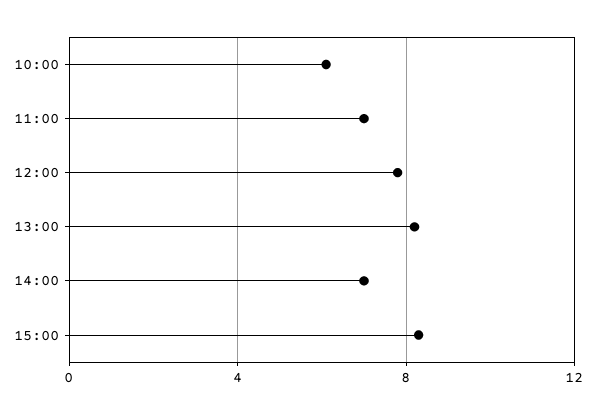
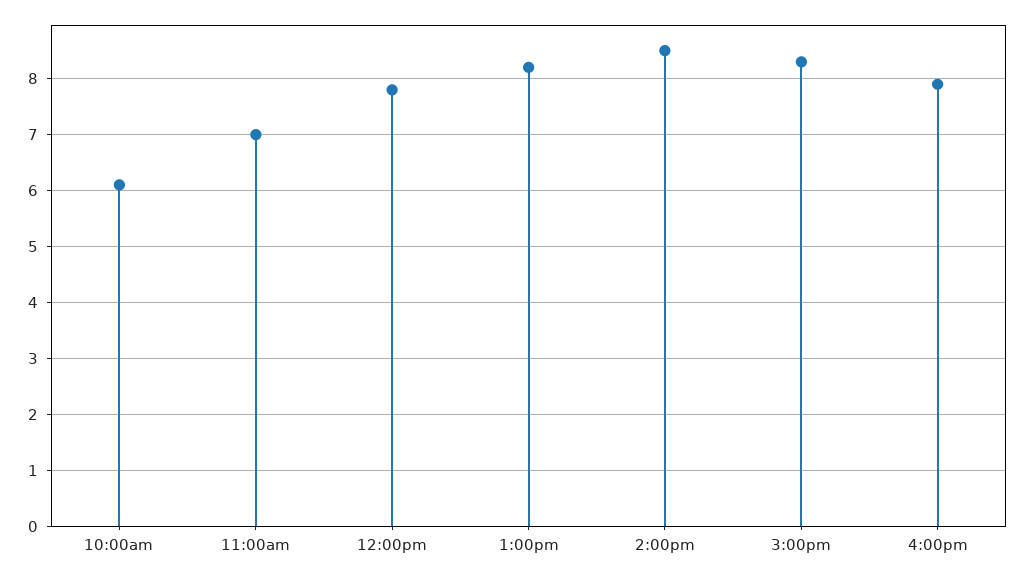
14:00: 7 -> 8.5
4:00pm: none -> 8

